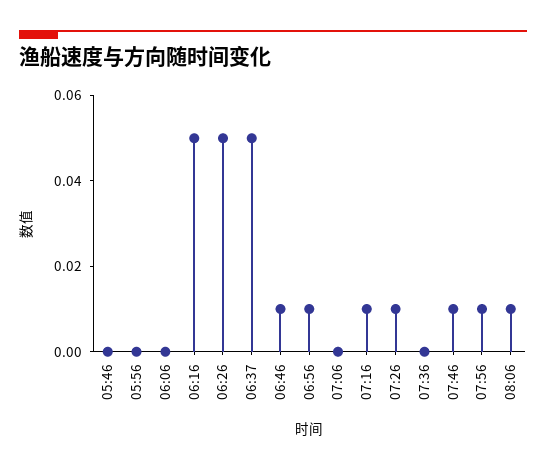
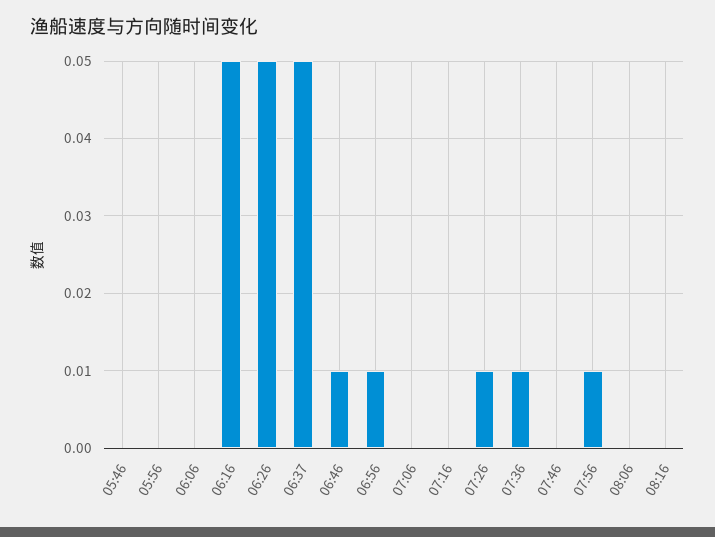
07:16: 0.01 -> 0
07:36: 0 -> 0.01
07:46: 0.01 -> 0
08:06: 0.01 -> 0
08:16: none -> 0

